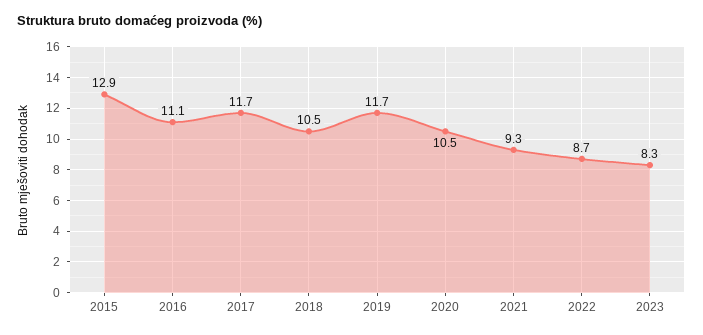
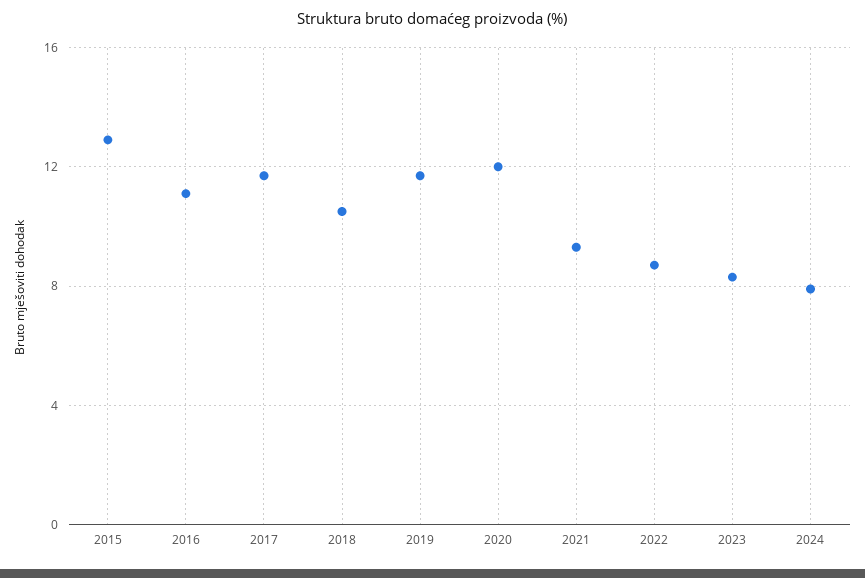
2020: 10.5 -> 12
2024: none -> 8

